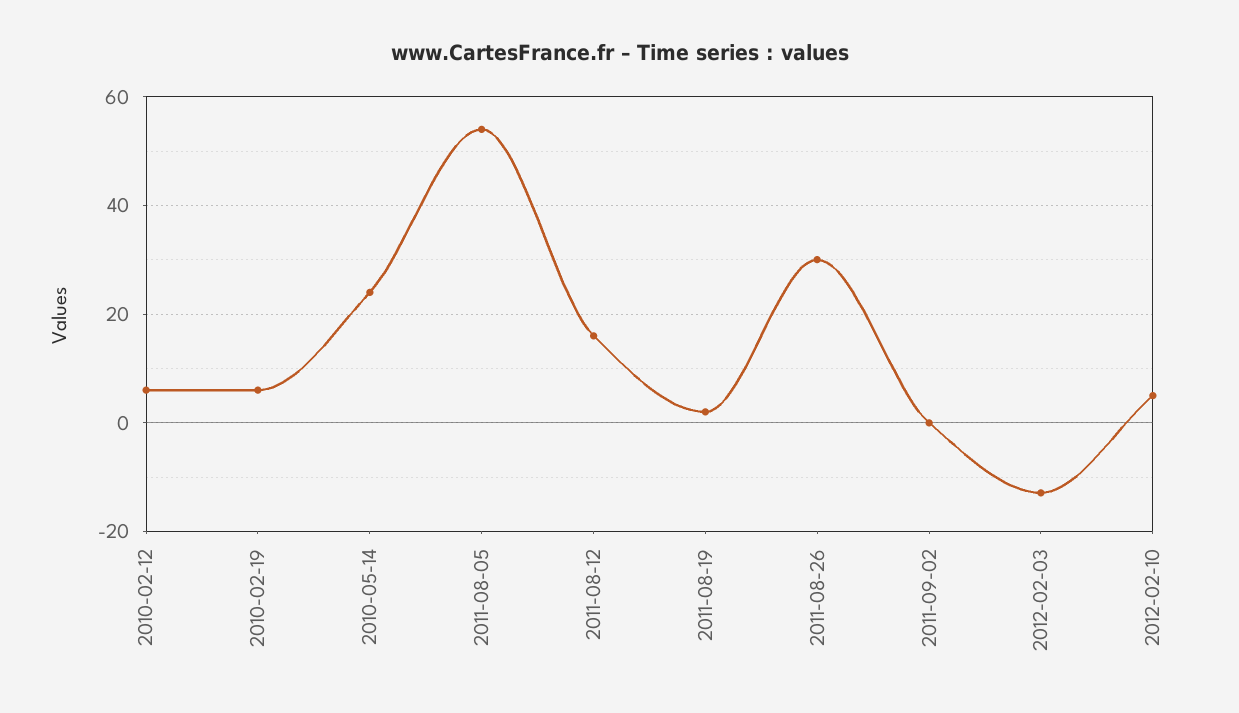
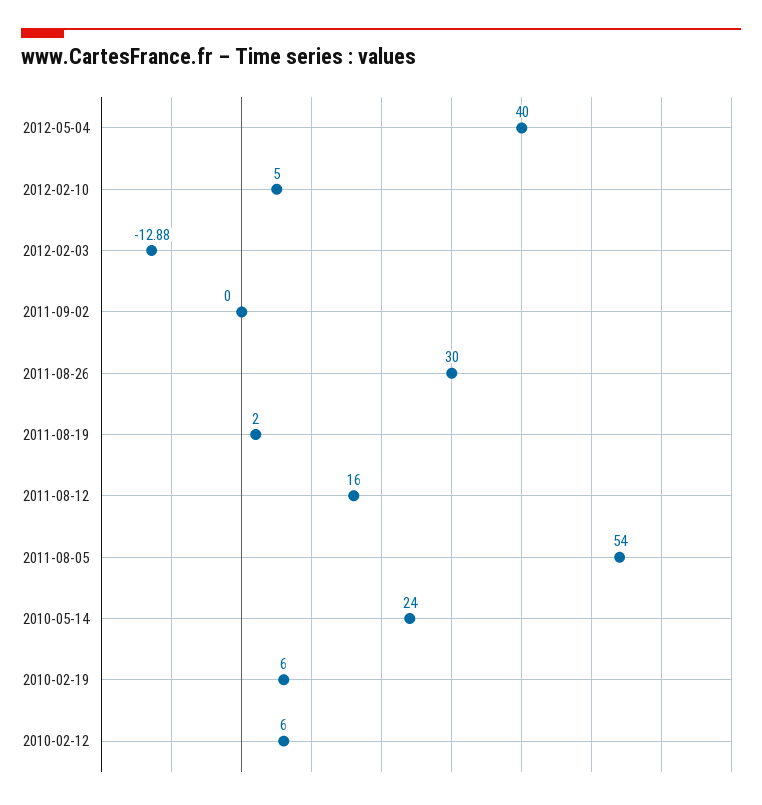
2012-05-04: none -> 40

